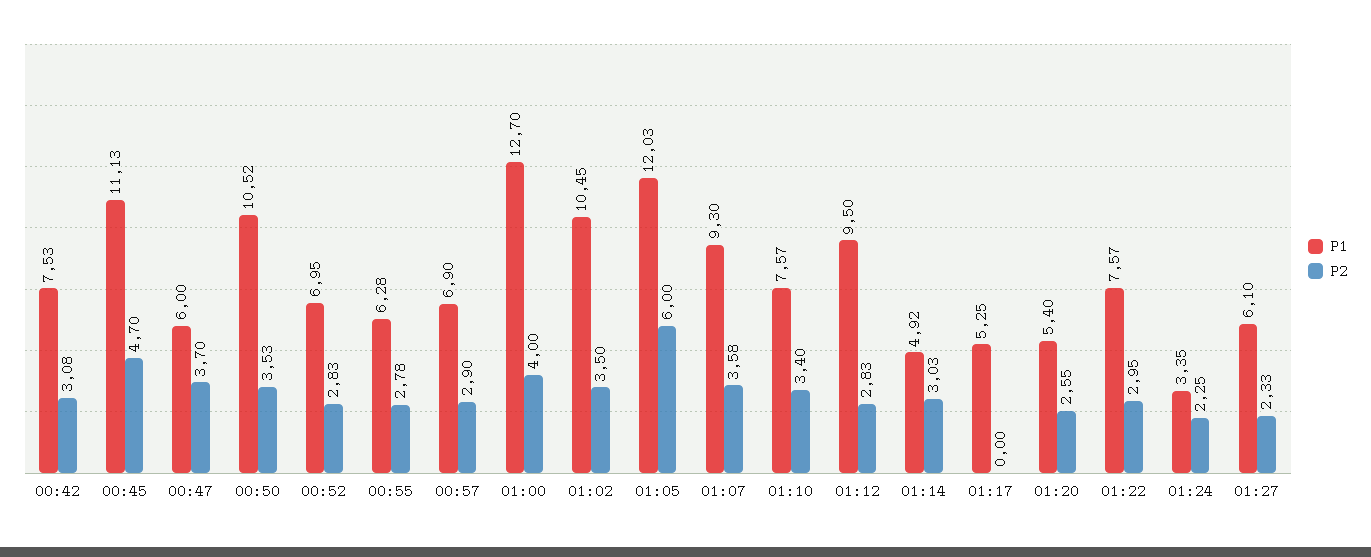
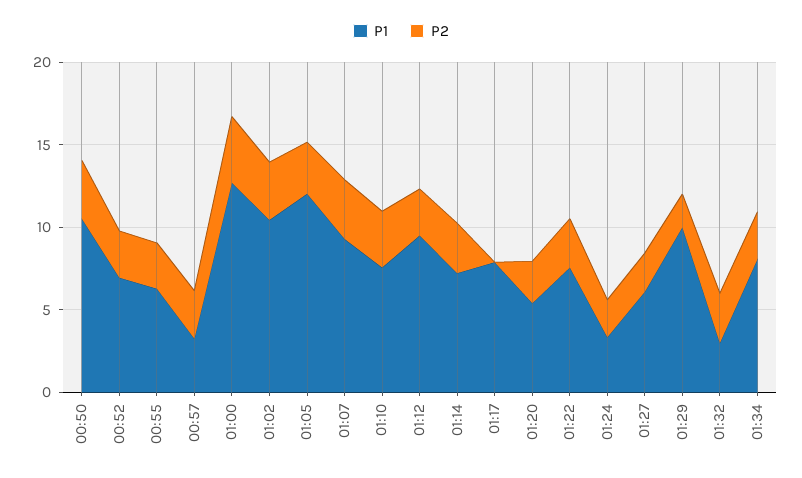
P1, 00:42: 7.53 -> none
P2, 00:42: 3.08 -> none
P1, 00:45: 11.13 -> none
P2, 00:45: 4.7 -> none
P1, 00:47: 6 -> none
P2, 00:47: 3.7 -> none
P1, 00:57: 6.9 -> 3
P2, 01:05: 6 -> 3
P1, 01:14: 4.92 -> 7
P1, 01:17: 5.25 -> 8
P1, 01:29: none -> 10
P2, 01:29: none -> 2
P1, 01:32: none -> 3
P2, 01:32: none -> 3
P1, 01:34: none -> 8
P2, 01:34: none -> 3

